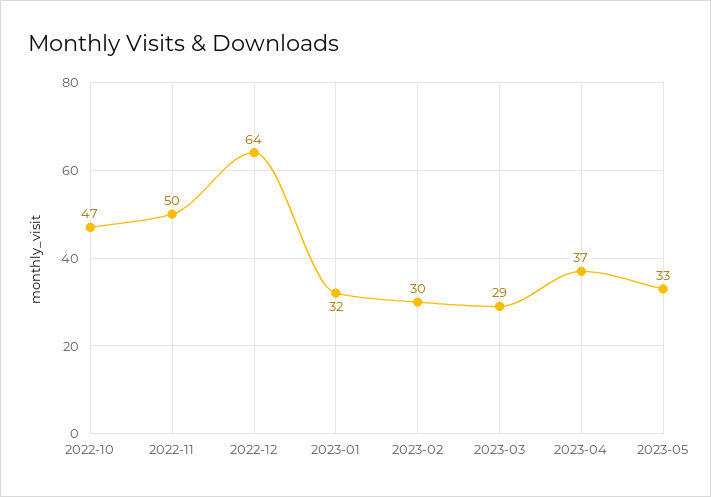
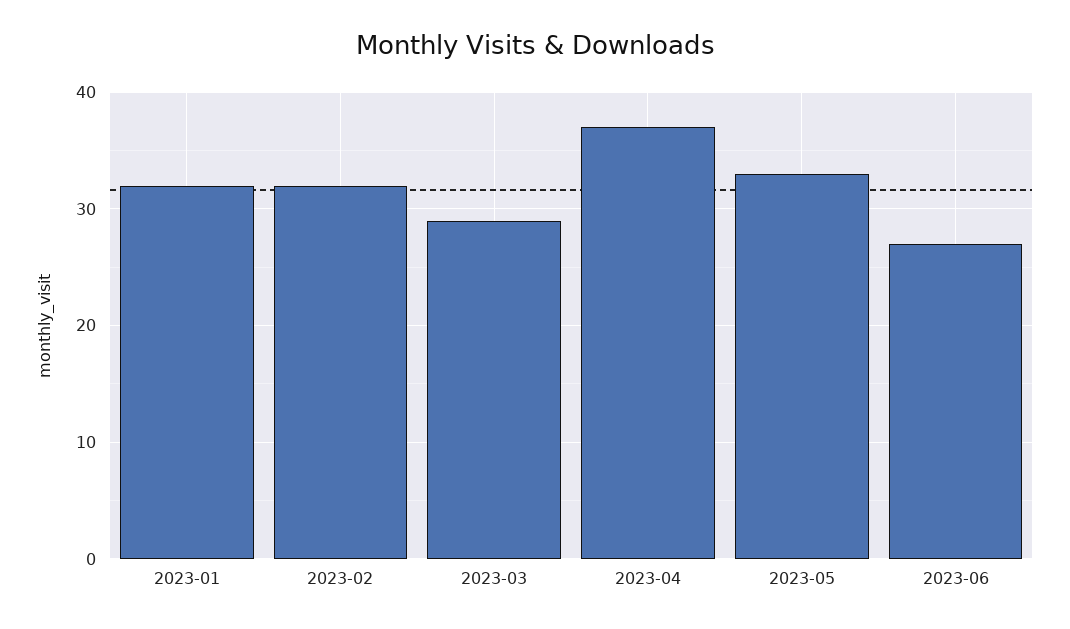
2022-10: 47 -> none
2022-11: 50 -> none
2022-12: 64 -> none
2023-02: 30 -> 32
2023-06: none -> 27

